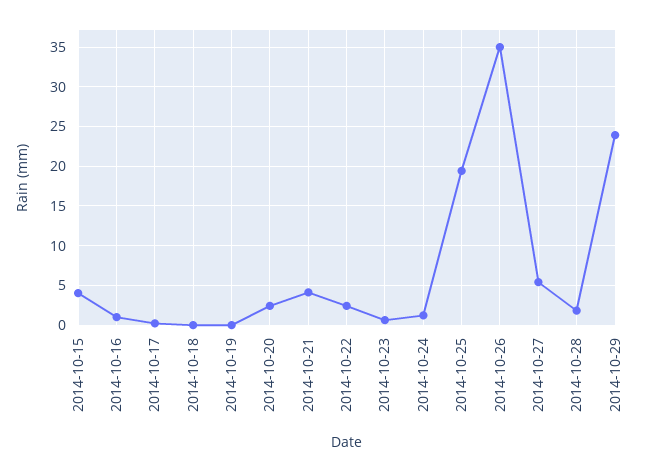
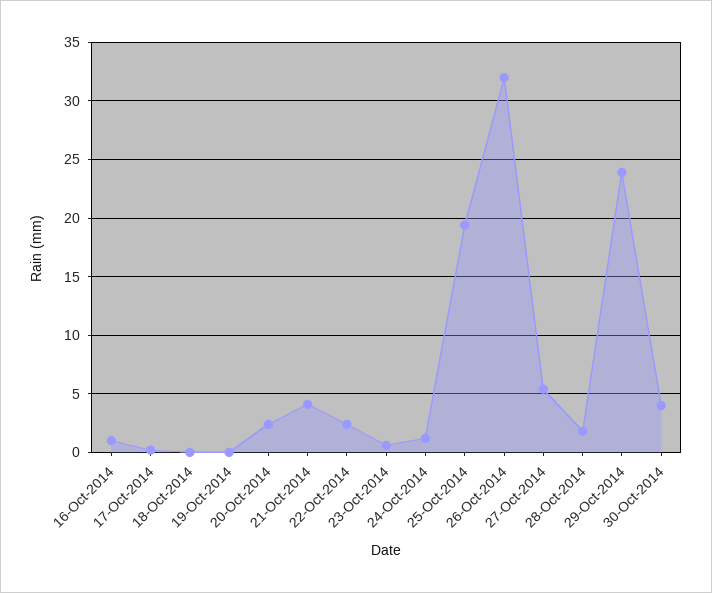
2014-10-15: 4 -> none
2014-10-26: 35 -> 32
30-Oct-2014: none -> 4

